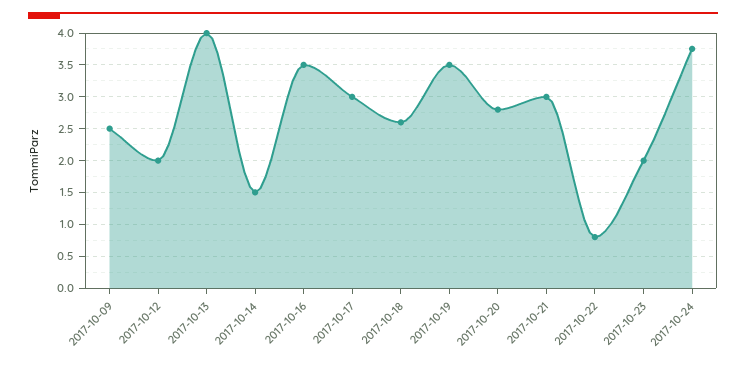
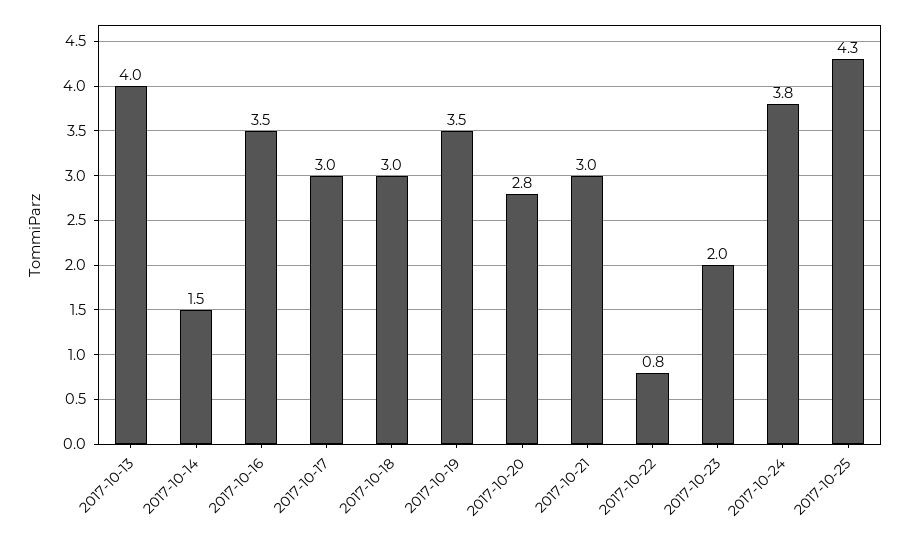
2017-10-09: 2.5 -> none
2017-10-12: 2 -> none
2017-10-18: 2.6 -> 3
2017-10-25: none -> 4.3

